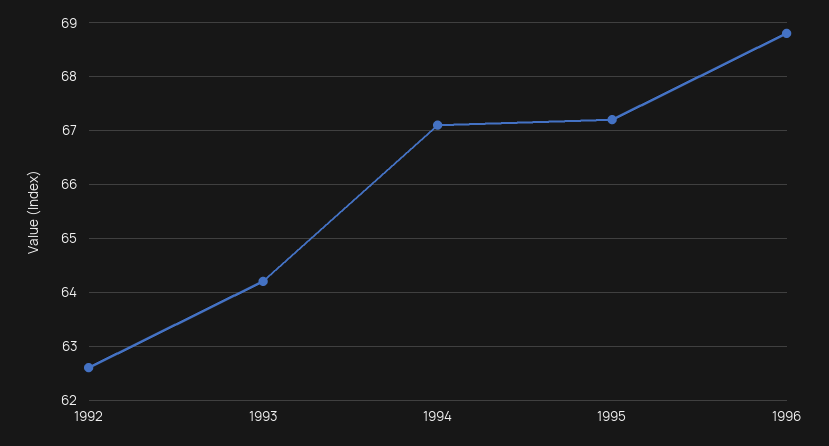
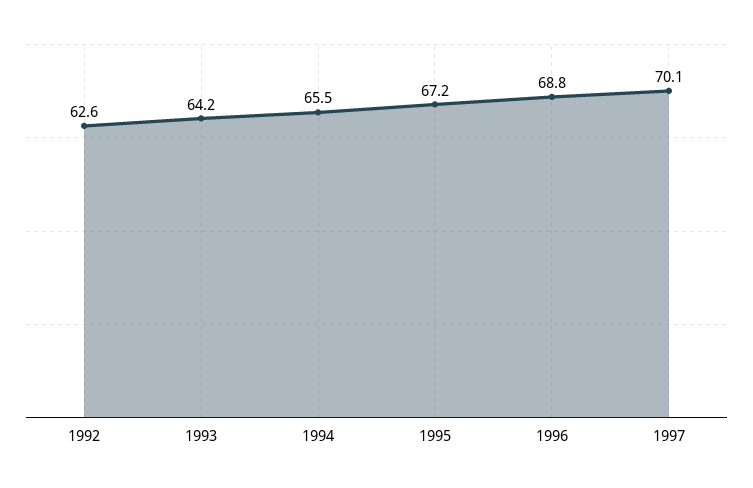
1994: 67 -> 65.5
1997: none -> 70.1

